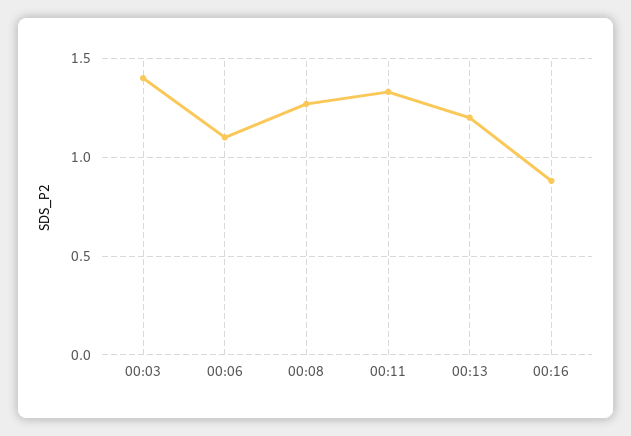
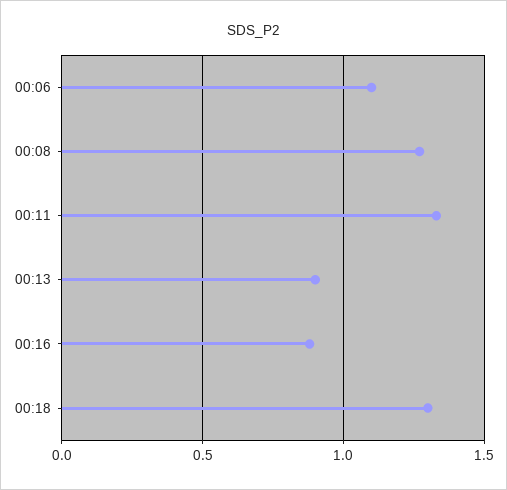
00:03: 1.4 -> none
00:13: 1.2 -> 0.9
00:18: none -> 1.3

